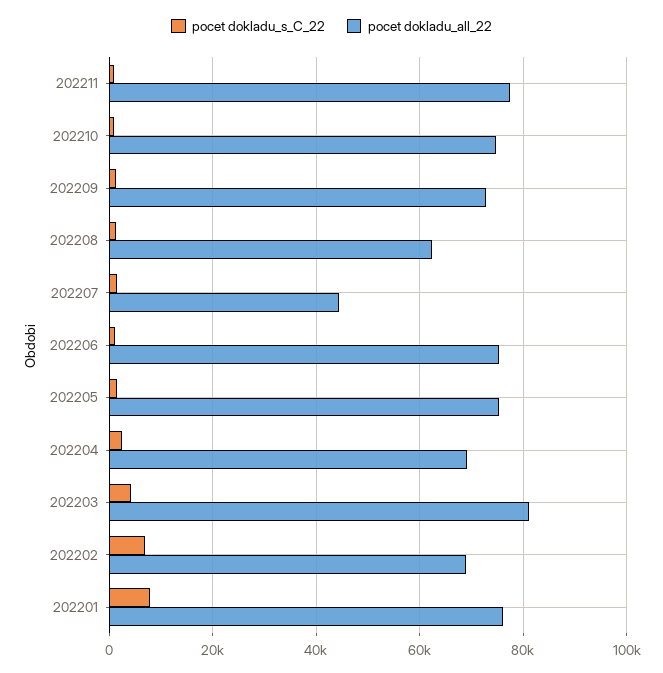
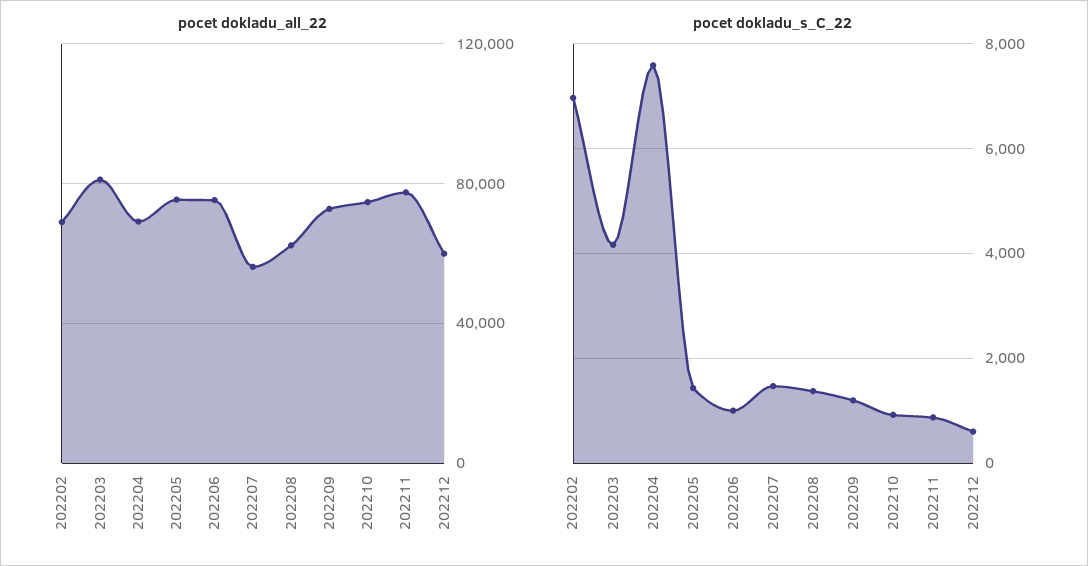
pocet dokladu_all_22, 202207: 44000 -> 55000
pocet dokladu_s_C_22, 202204: 2000 -> 7600
pocet dokladu_s_C_22, 202201: 8000 -> none
pocet dokladu_all_22, 202201: 76000 -> none
pocet dokladu_all_22, 202212: none -> 60000
pocet dokladu_s_C_22, 202212: none -> 600

